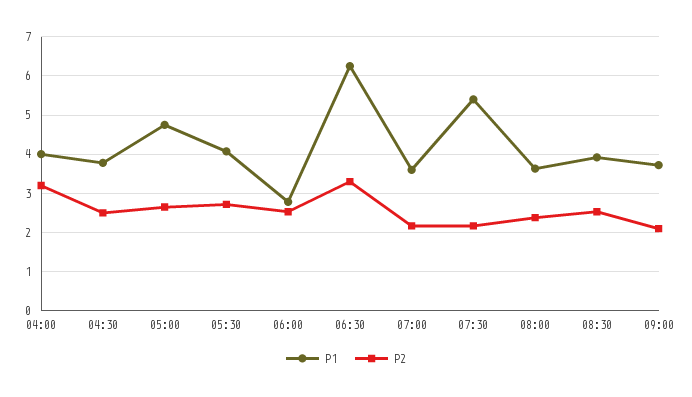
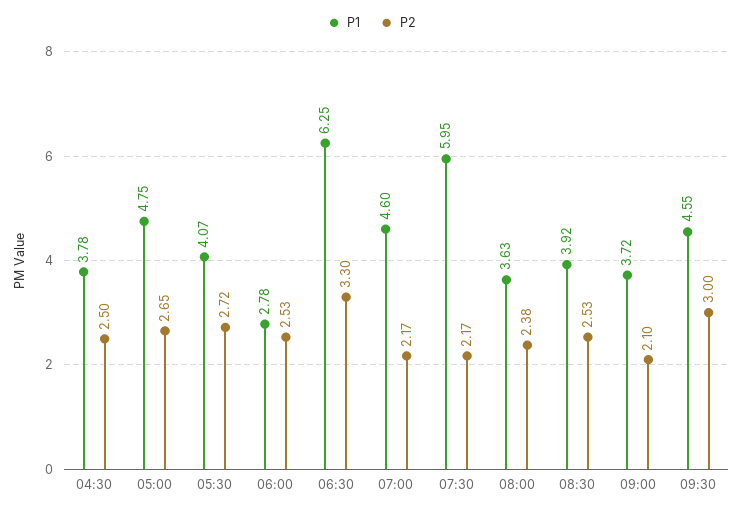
P1, 04:00: 4 -> none
P2, 04:00: 3.2 -> none
P1, 07:00: 3.6 -> 4.6
P1, 07:30: 5.4 -> 5.95
P1, 09:30: none -> 4.55
P2, 09:30: none -> 3

